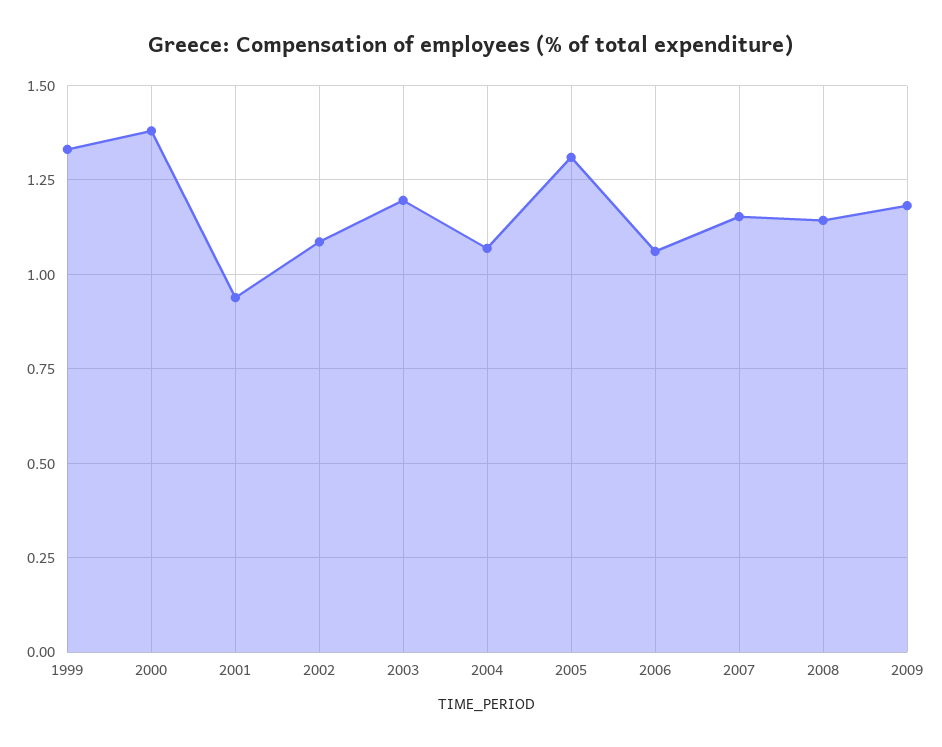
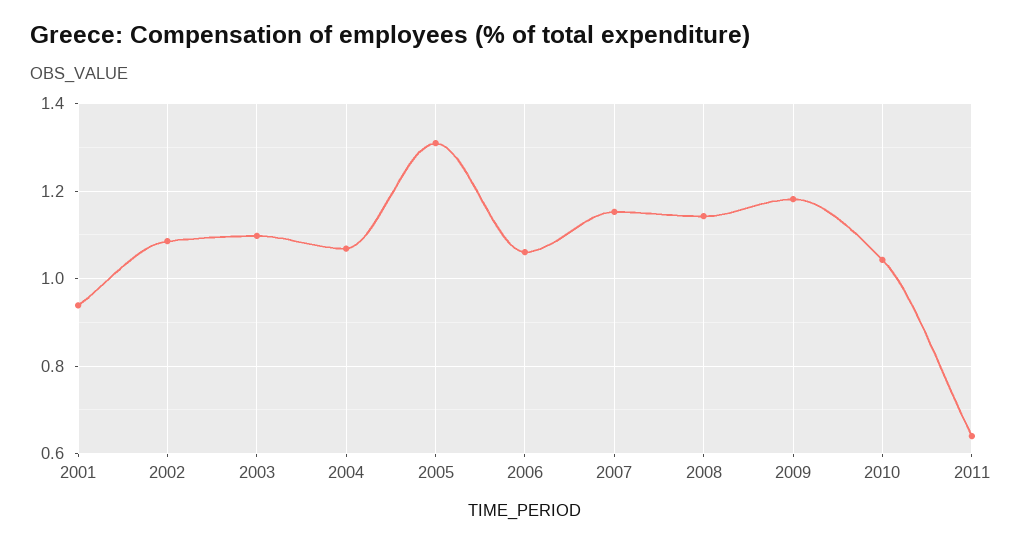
1999: 1.325 -> none
2000: 1.375 -> none
2003: 1.2 -> 1.1
2010: none -> 1.04
2011: none -> 0.64

